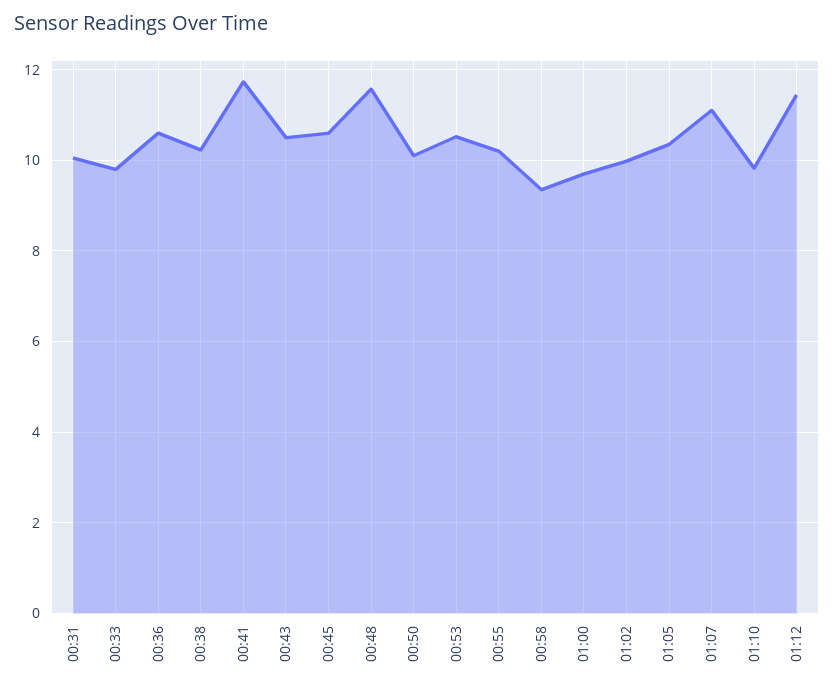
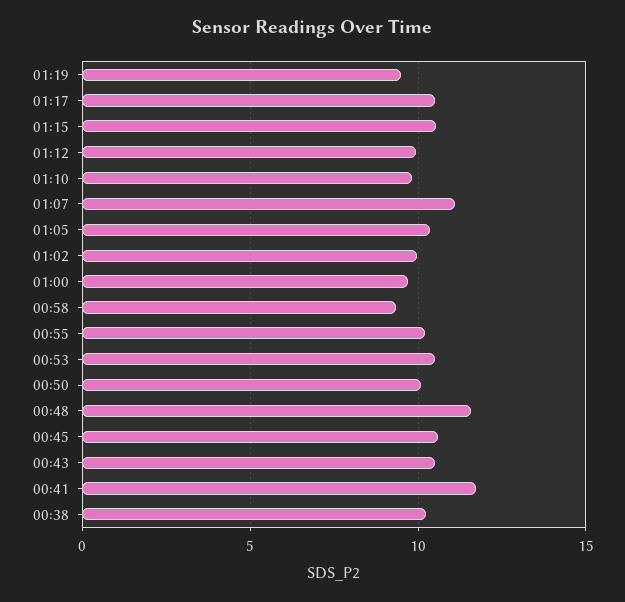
00:31: 10 -> none
00:33: 9.8 -> none
00:36: 10.6 -> none
01:12: 11.4 -> 10
01:19: none -> 9.5
01:17: none -> 10.5
01:15: none -> 10.5

